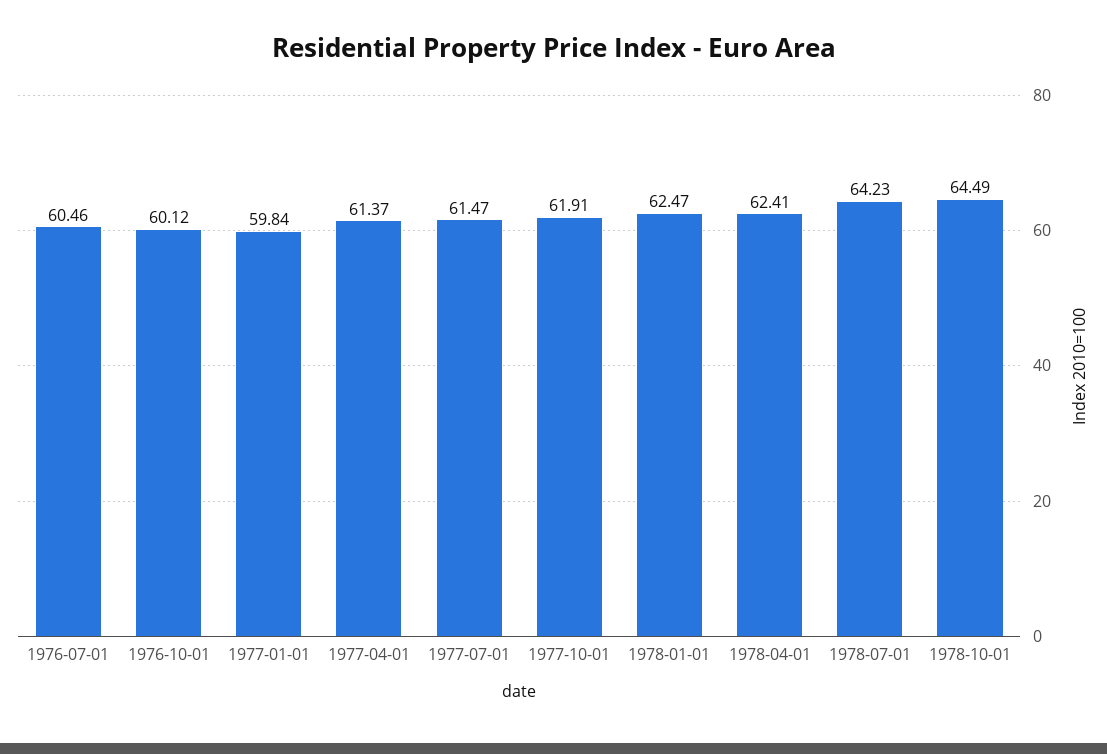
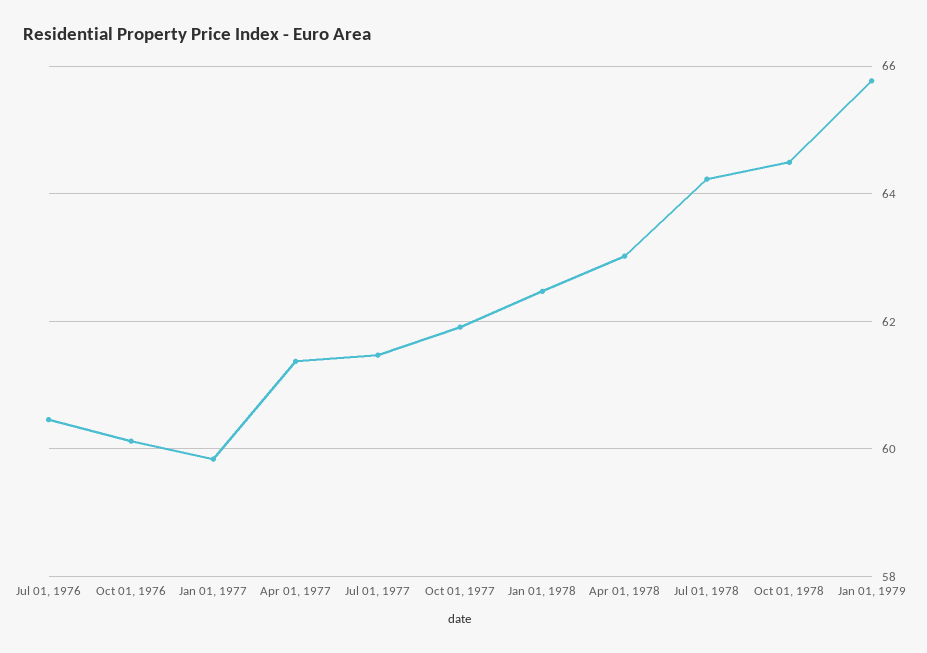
1978-04-01: 62.41 -> 63
Jan 01, 1979: none -> 65.8

